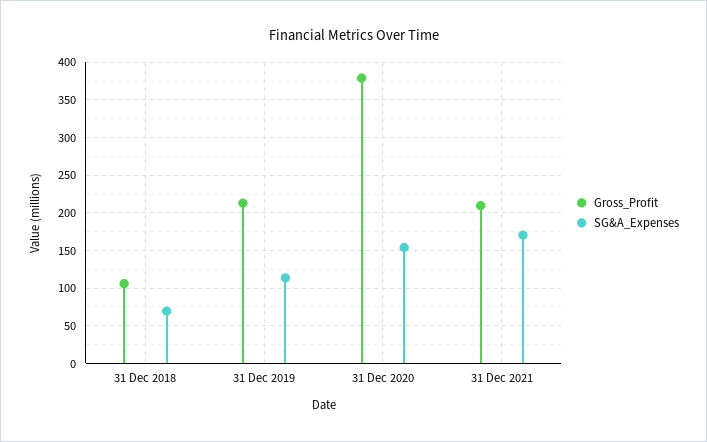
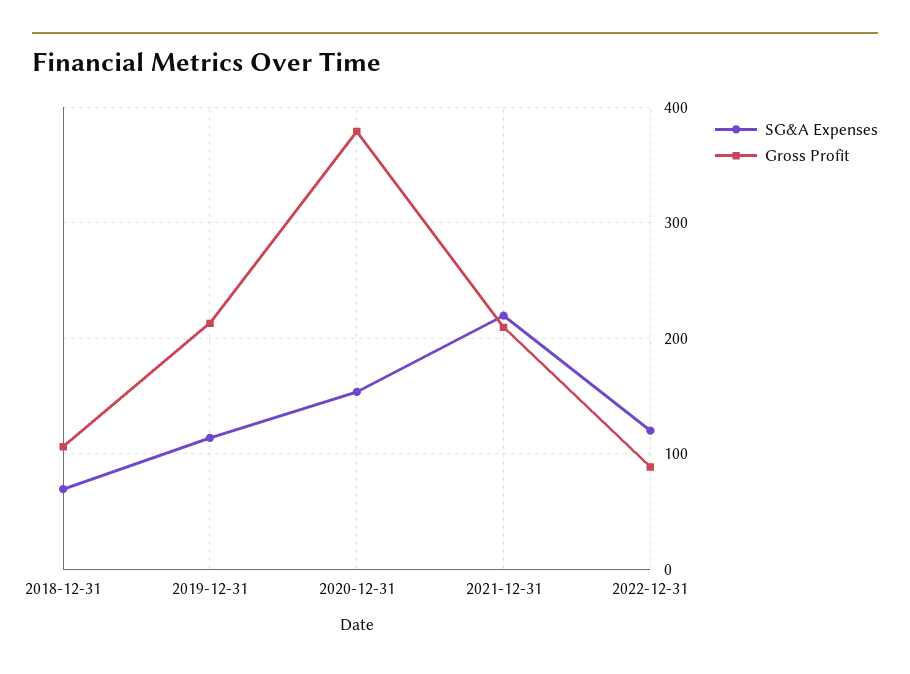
SG&A_Expenses, 31 Dec 2021: 170 -> 220
SG&A_Expenses, 2022-12-31: none -> 120
Gross_Profit, 2022-12-31: none -> 90

